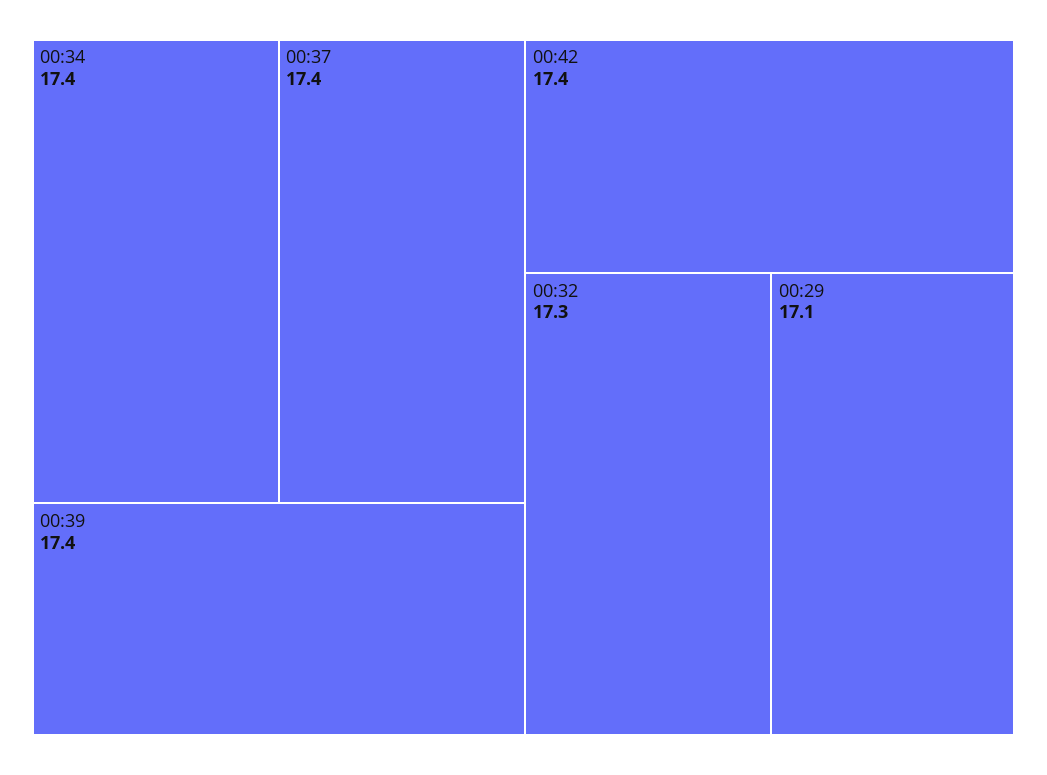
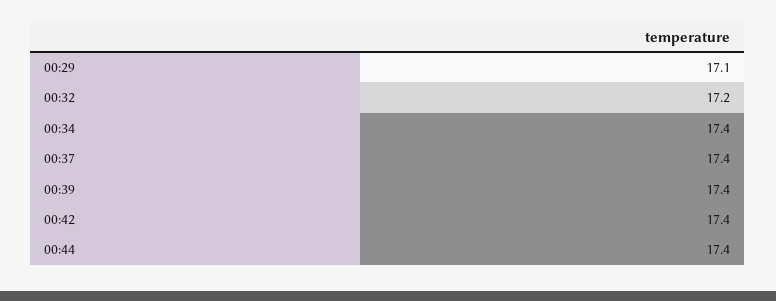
00:32: 17.3 -> 17.2
00:44: none -> 17.4

